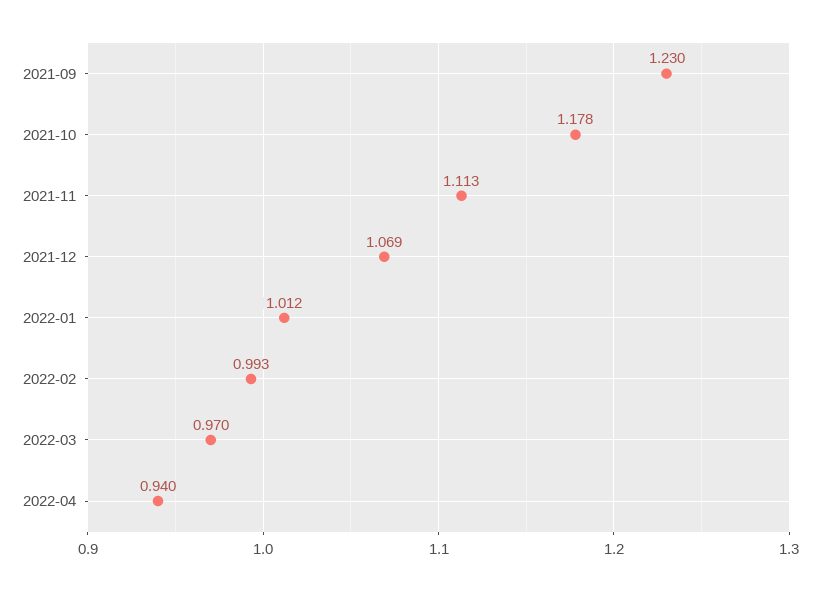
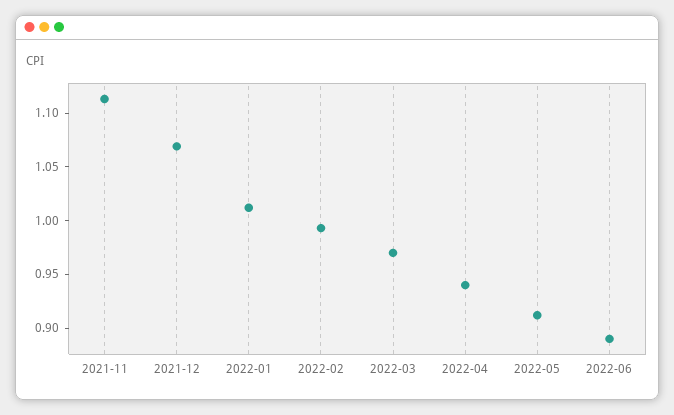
2021-09: 1.23 -> none
2021-10: 1.178 -> none
2022-05: none -> 0.91
2022-06: none -> 0.89

